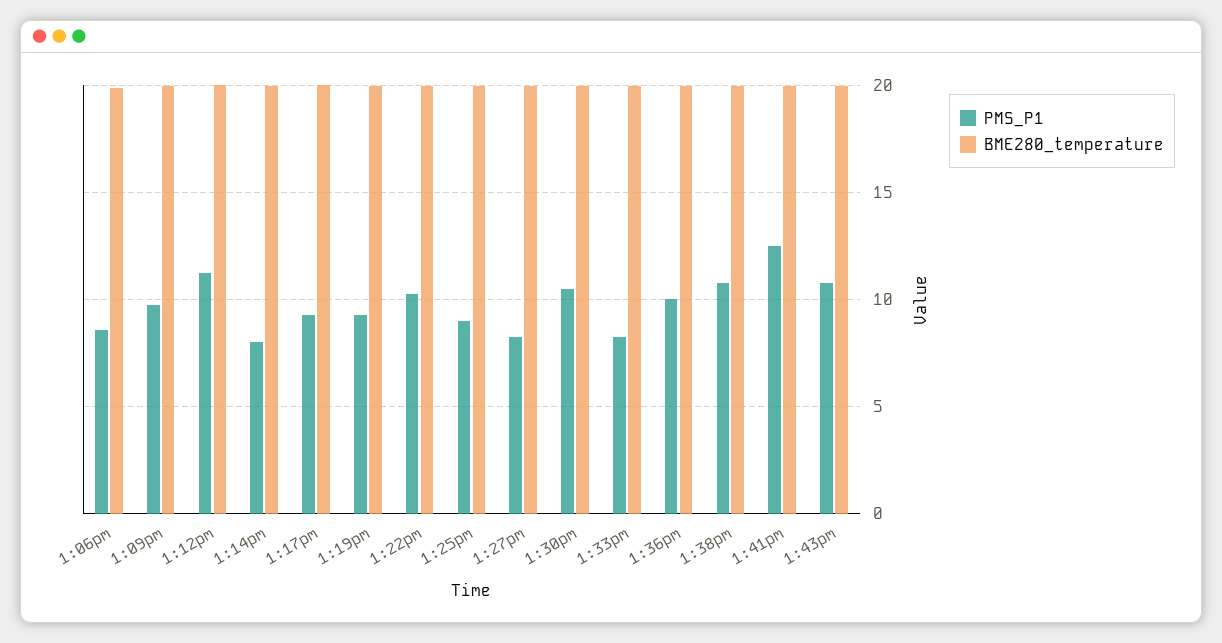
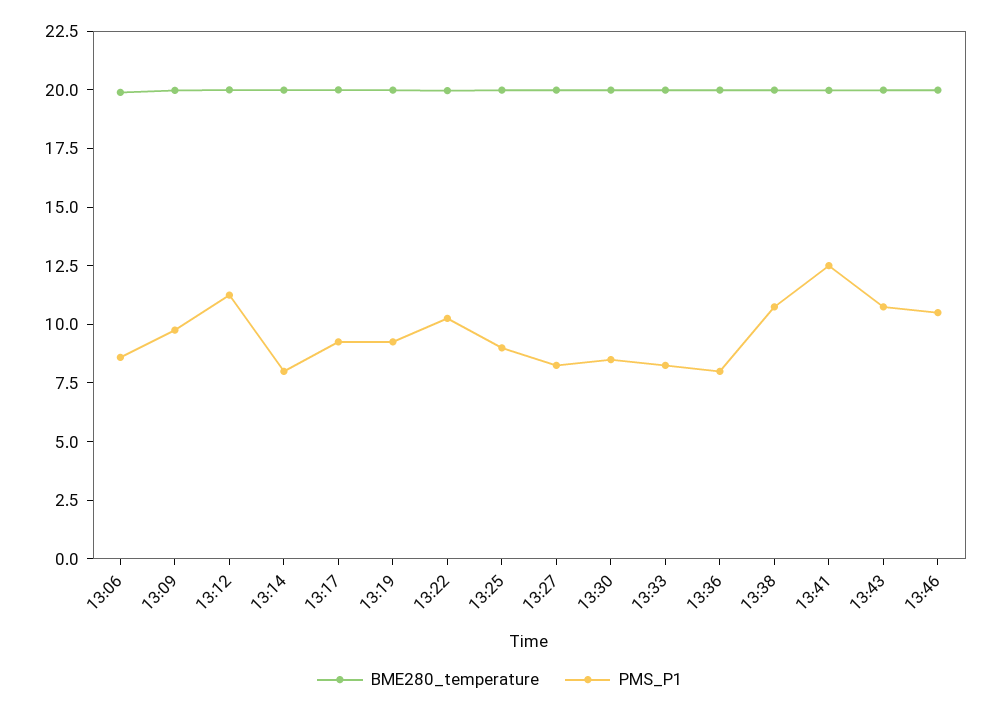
PMS_P1, 1:30pm: 10.5 -> 8.5
PMS_P1, 1:36pm: 10 -> 8
BME280_temperature, 13:46: none -> 20
PMS_P1, 13:46: none -> 10.5

